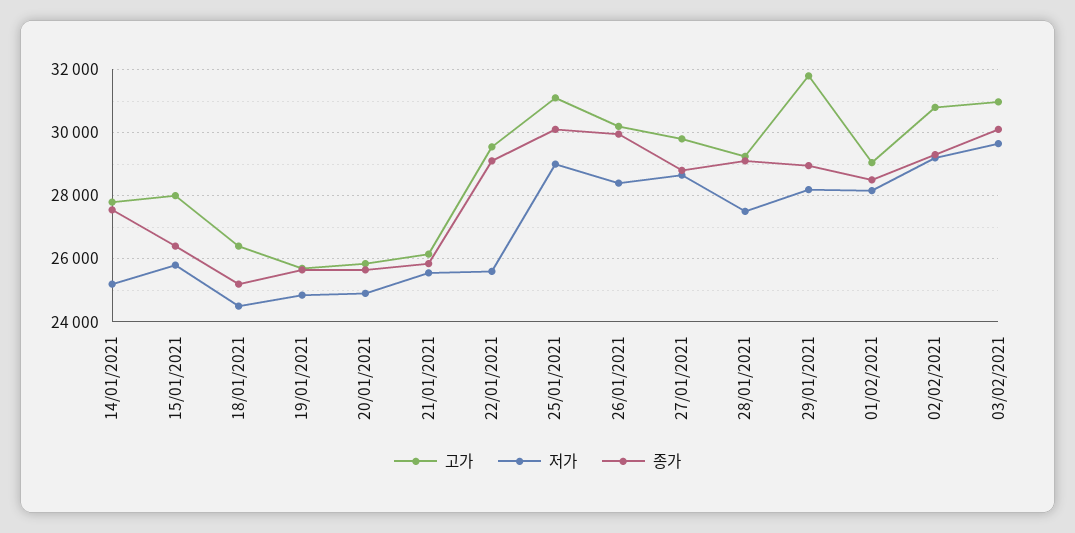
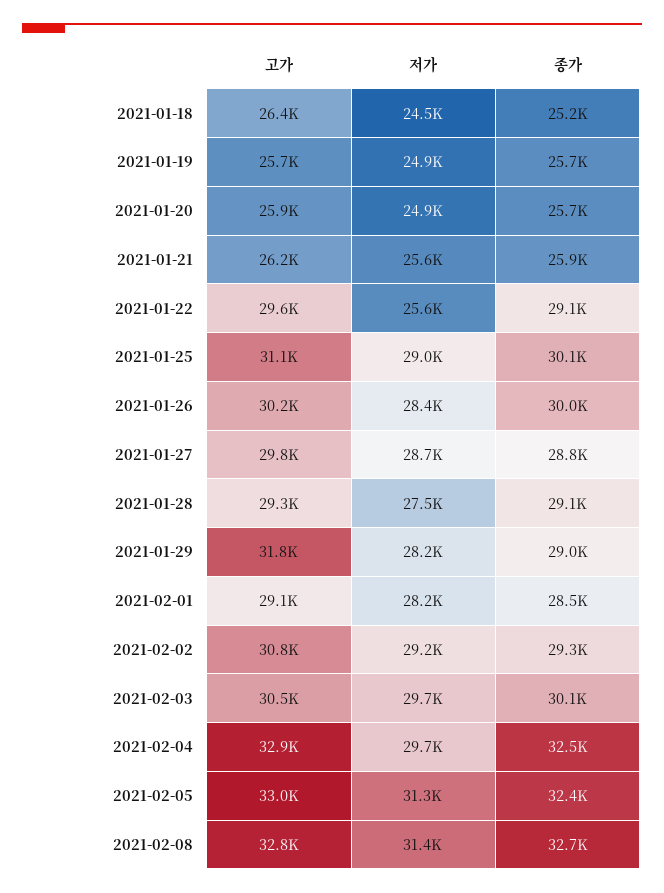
고가, 14/01/2021: 27800 -> none
저가, 14/01/2021: 25200 -> none
종가, 14/01/2021: 27600 -> none
고가, 15/01/2021: 28000 -> none
저가, 15/01/2021: 25800 -> none
종가, 15/01/2021: 26400 -> none
고가, 03/02/2021: 31000 -> 30500
고가, 2021-02-04: none -> 32900
저가, 2021-02-04: none -> 29700
종가, 2021-02-04: none -> 32500
고가, 2021-02-05: none -> 33000
저가, 2021-02-05: none -> 31300
종가, 2021-02-05: none -> 32400
고가, 2021-02-08: none -> 32800
저가, 2021-02-08: none -> 31400
종가, 2021-02-08: none -> 32700

